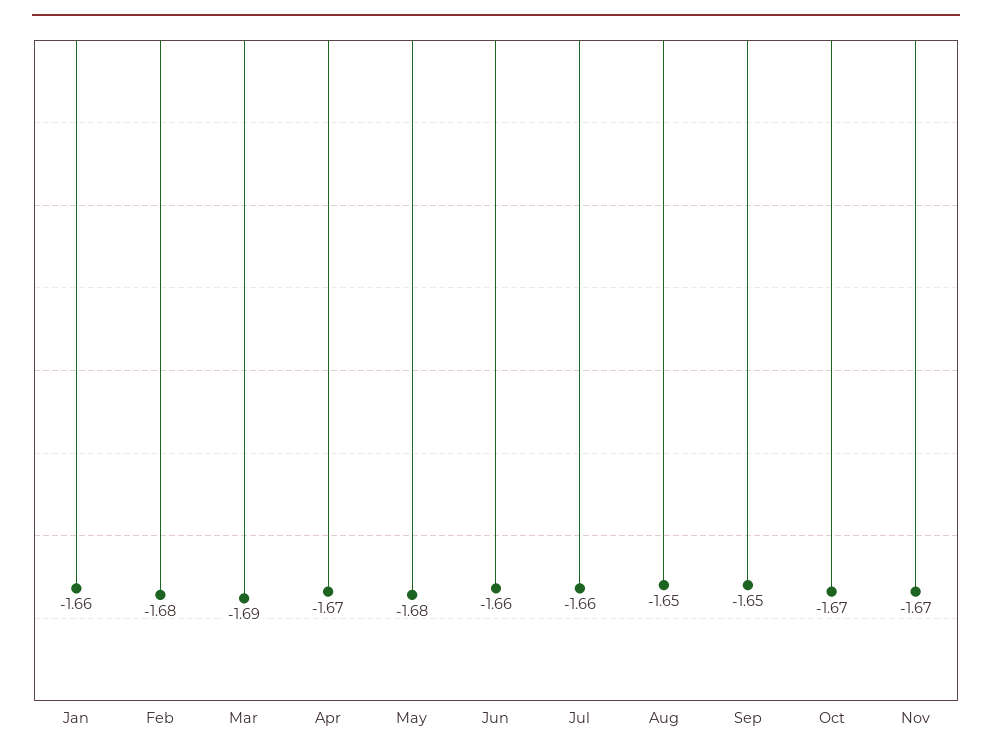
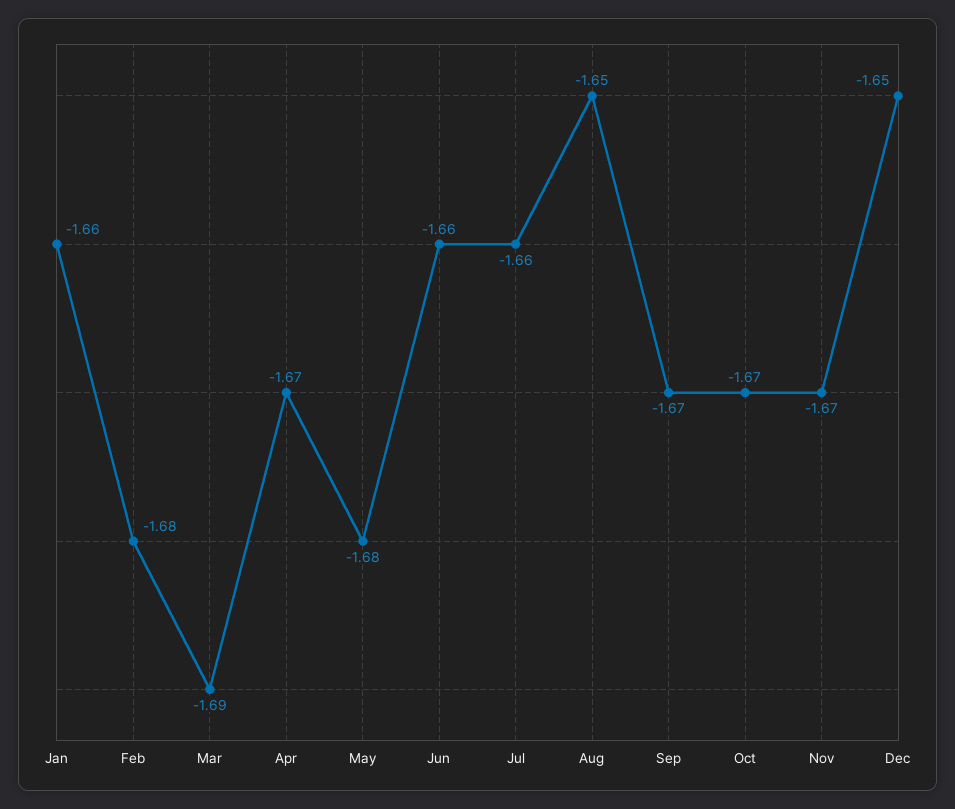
Sep: -1.65 -> -1.67
Dec: none -> -1.65

